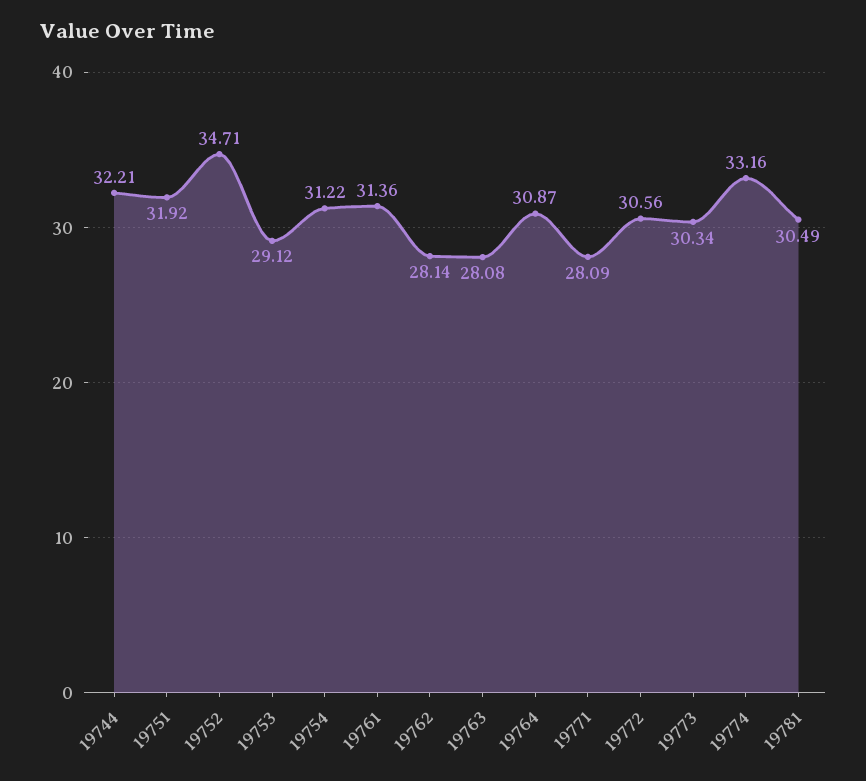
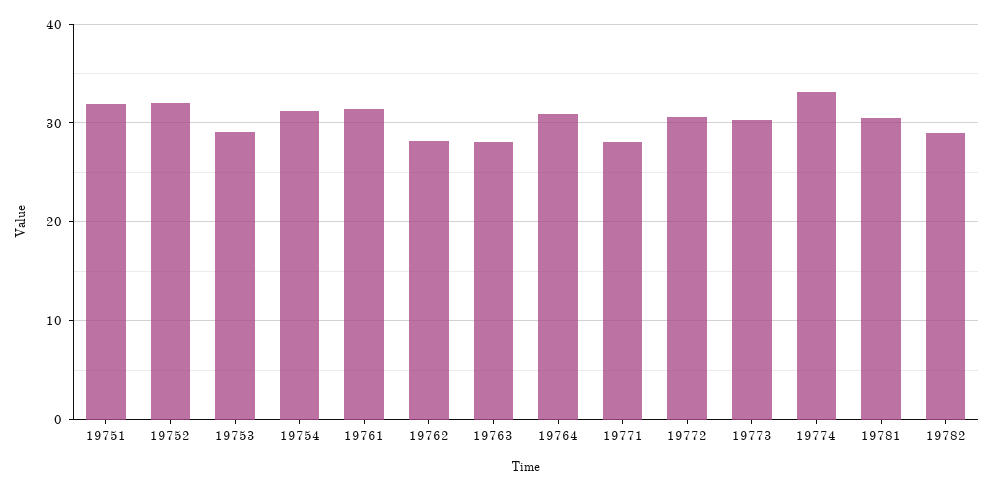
19744: 32.21 -> none
19752: 34.71 -> 32
19782: none -> 29

